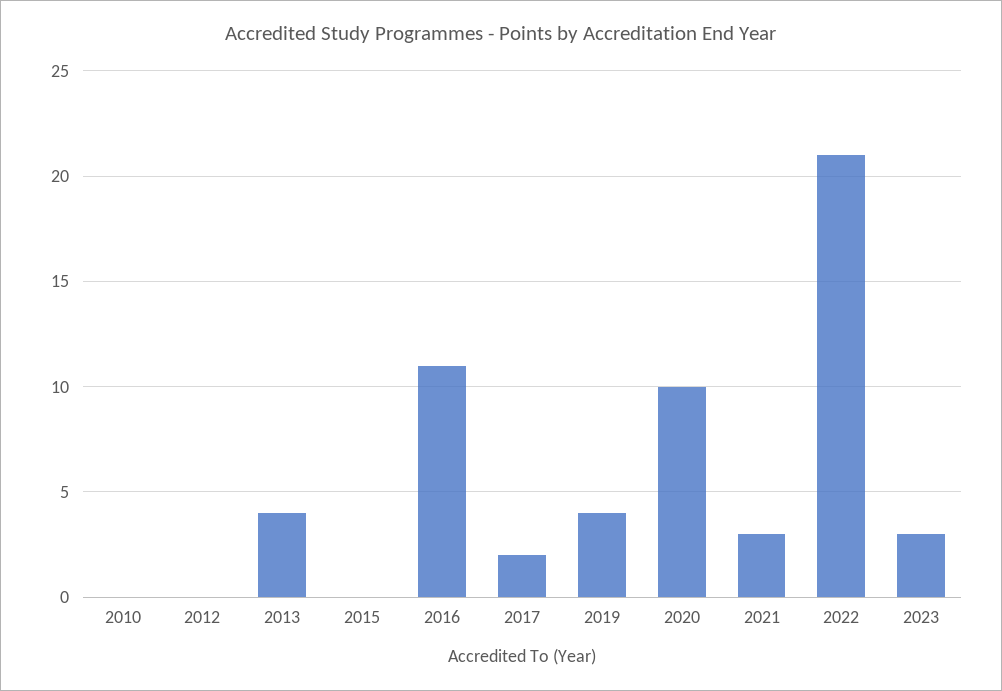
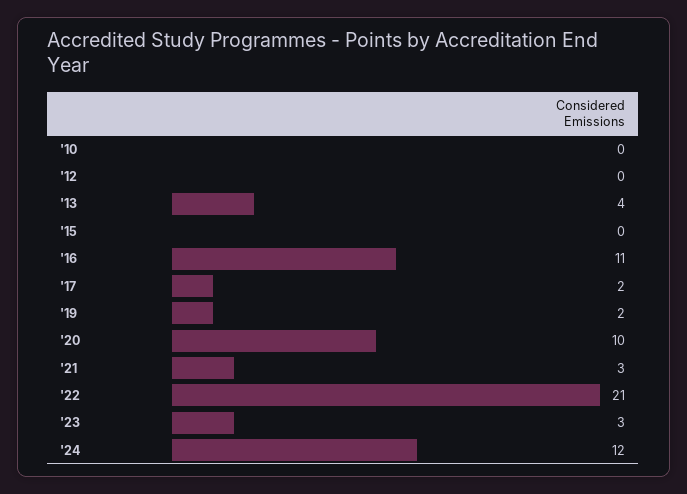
2019: 4 -> 2
'24: none -> 12

